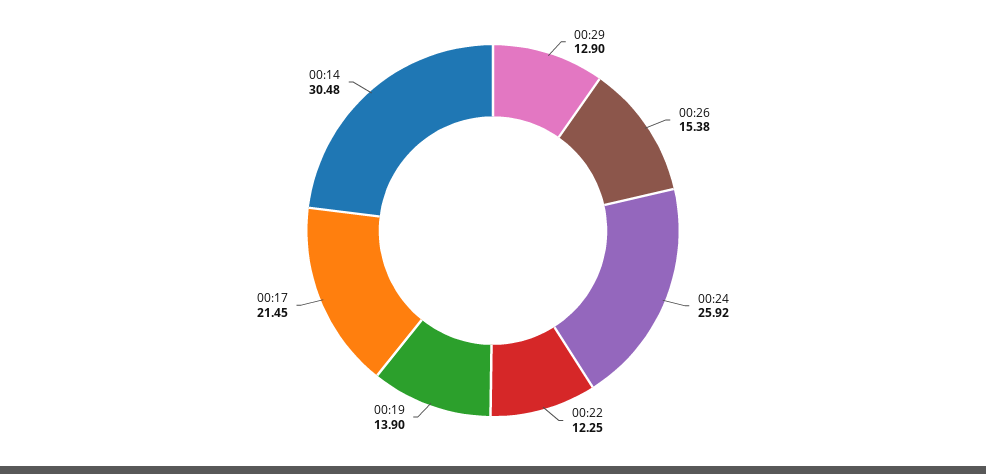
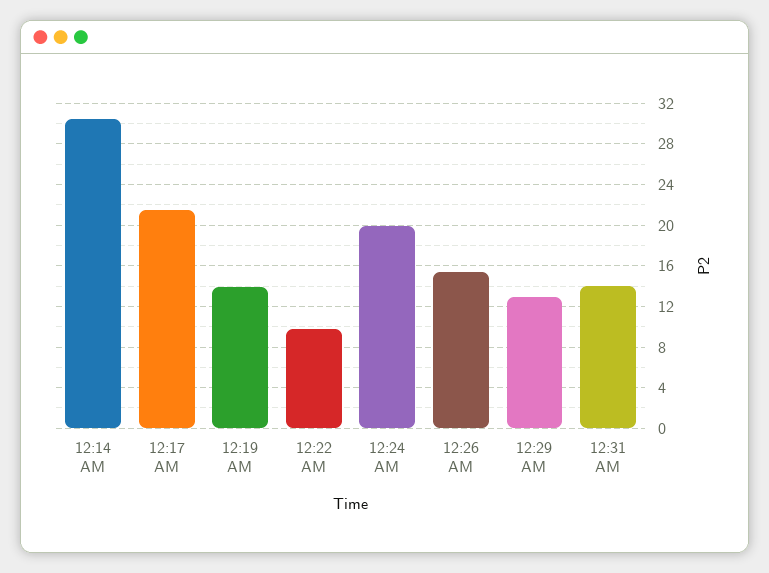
00:24: 25.92 -> 20
00:22: 12.25 -> 10
12:31 AM: none -> 14

